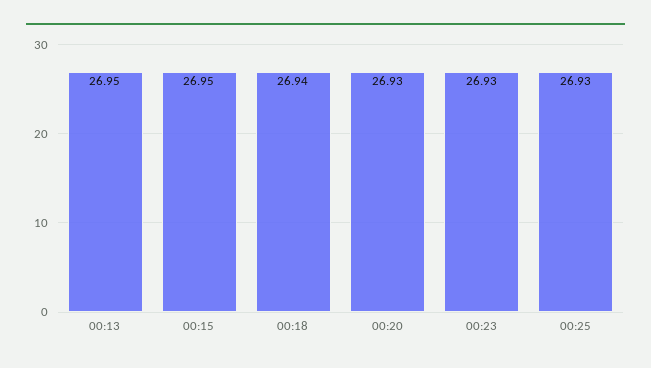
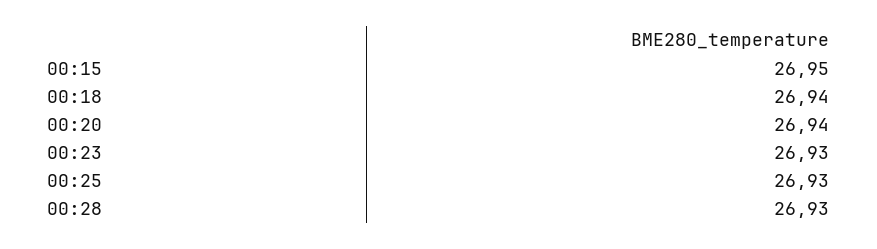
00:13: 26.95 -> none
00:20: 26.93 -> 26.94
00:28: none -> 26.93

